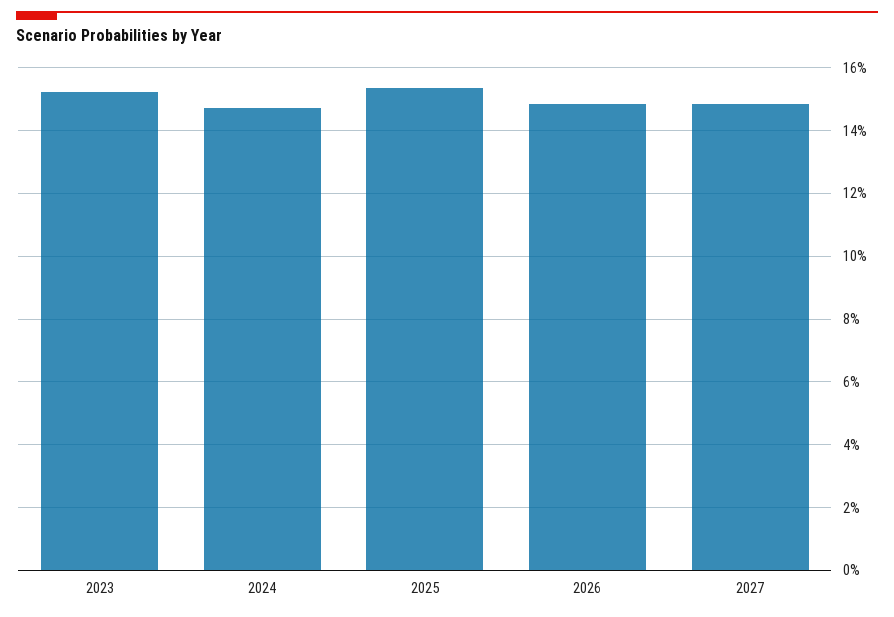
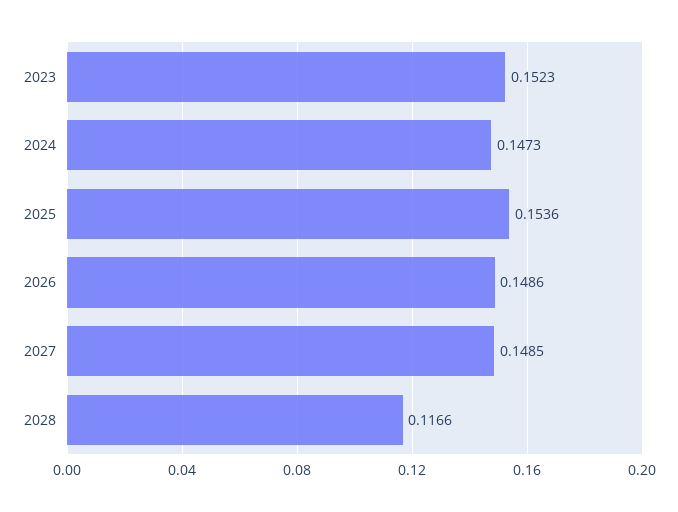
2028: none -> 0.1166

